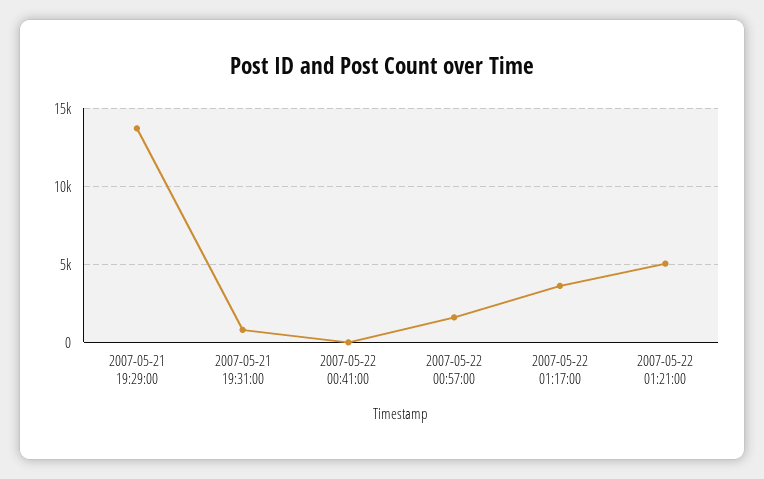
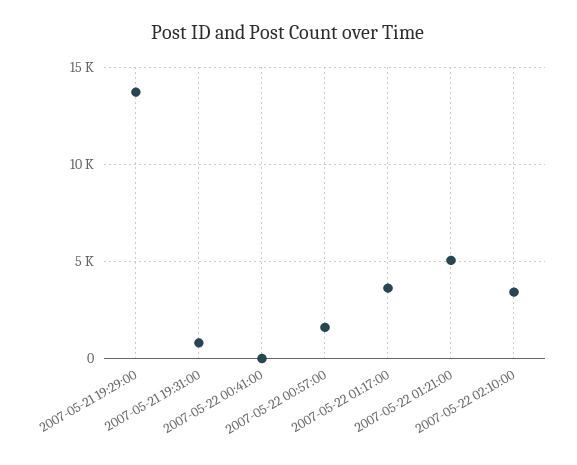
2007-05-22 02:10:00: none -> 3500

